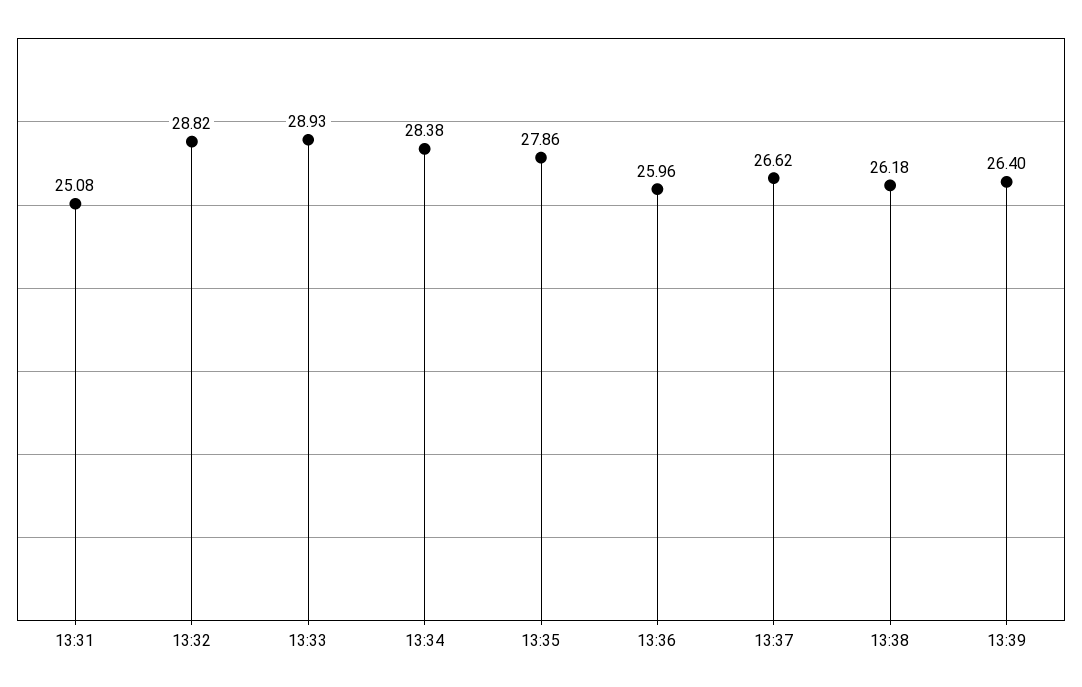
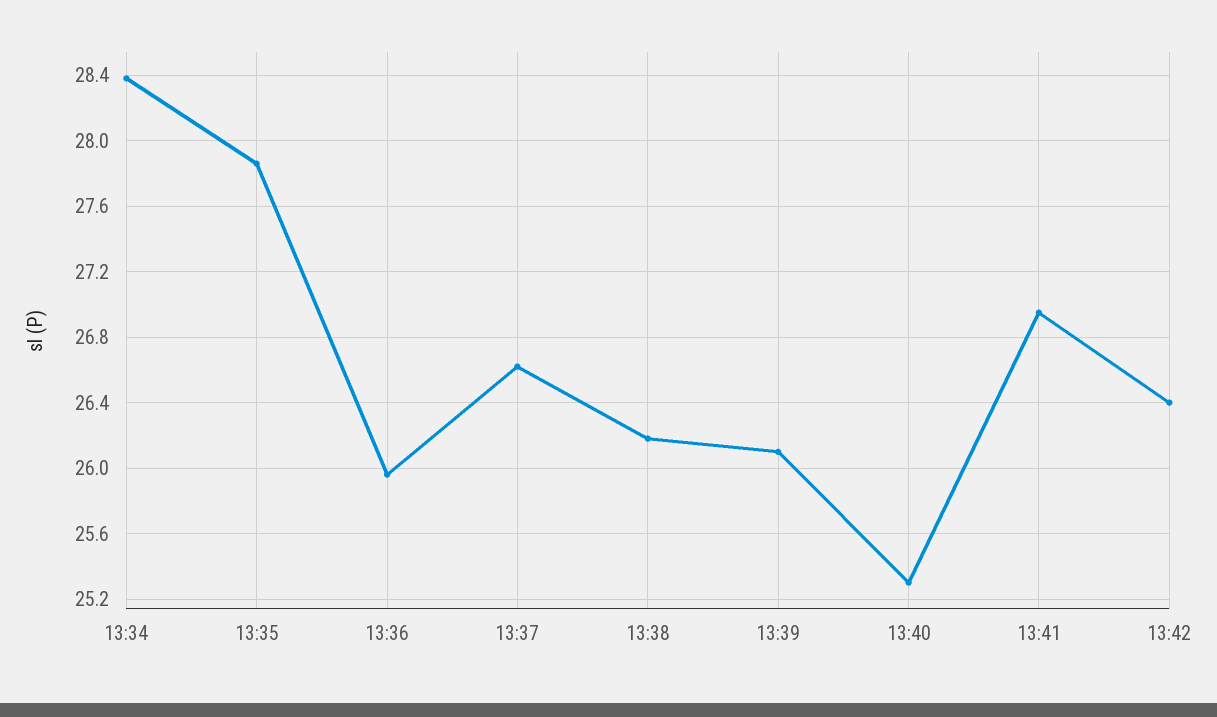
13:31: 25.08 -> none
13:32: 28.82 -> none
13:33: 28.93 -> none
13:39: 26.4 -> 26.1
13:40: none -> 25.3
13:41: none -> 26.95
13:42: none -> 26.4

